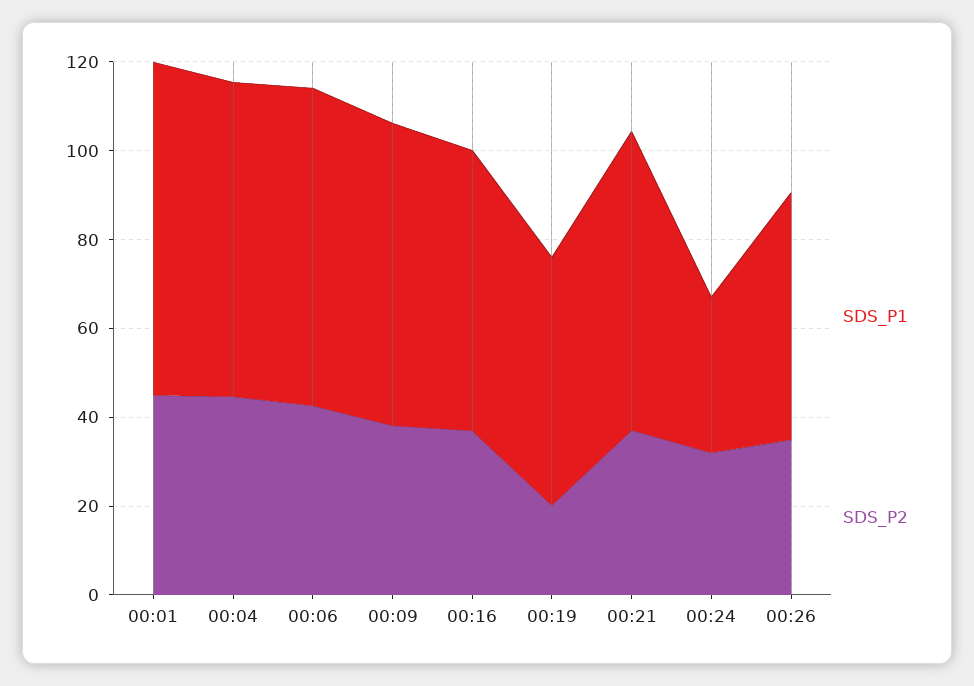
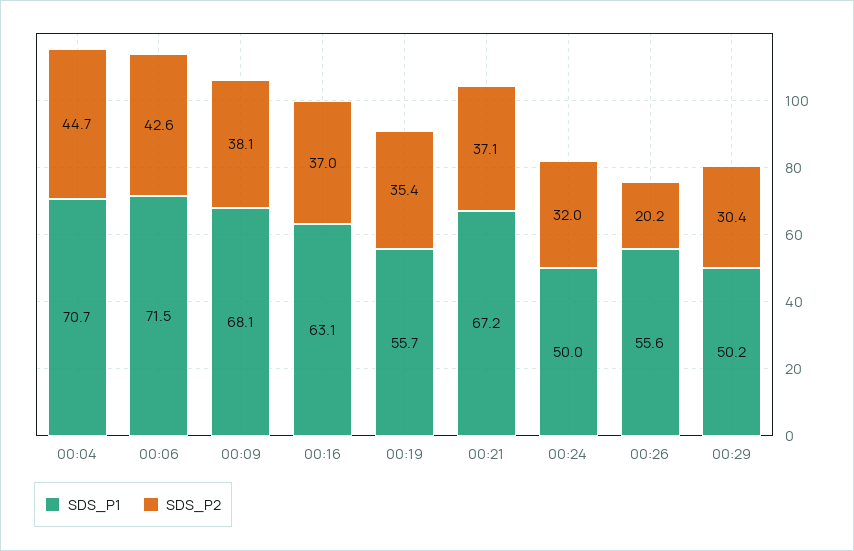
SDS_P1, 00:01: 75 -> none
SDS_P2, 00:01: 45 -> none
SDS_P2, 00:19: 20 -> 35.4
SDS_P1, 00:24: 35 -> 50
SDS_P2, 00:26: 35 -> 20.2
SDS_P1, 00:29: none -> 50.2
SDS_P2, 00:29: none -> 30.4

